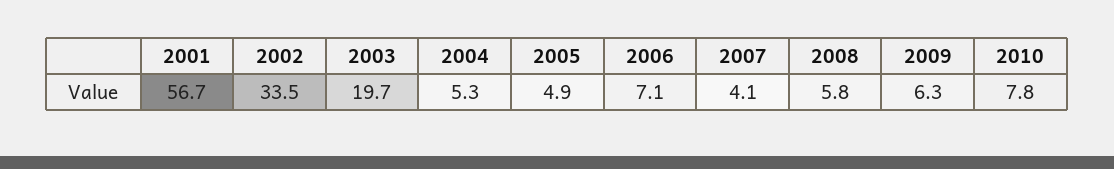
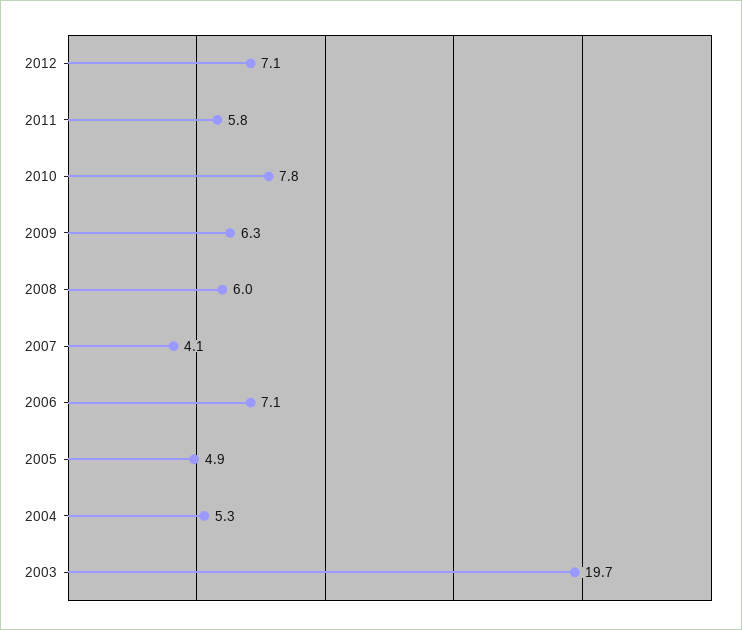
2001: 56.7 -> none
2002: 33.5 -> none
2008: 5.8 -> 6
2012: none -> 7.1
2011: none -> 5.8

